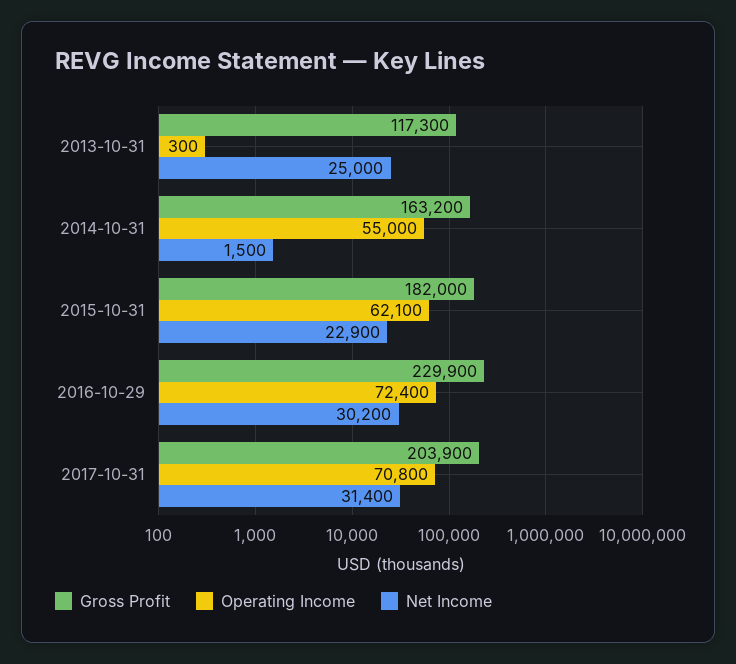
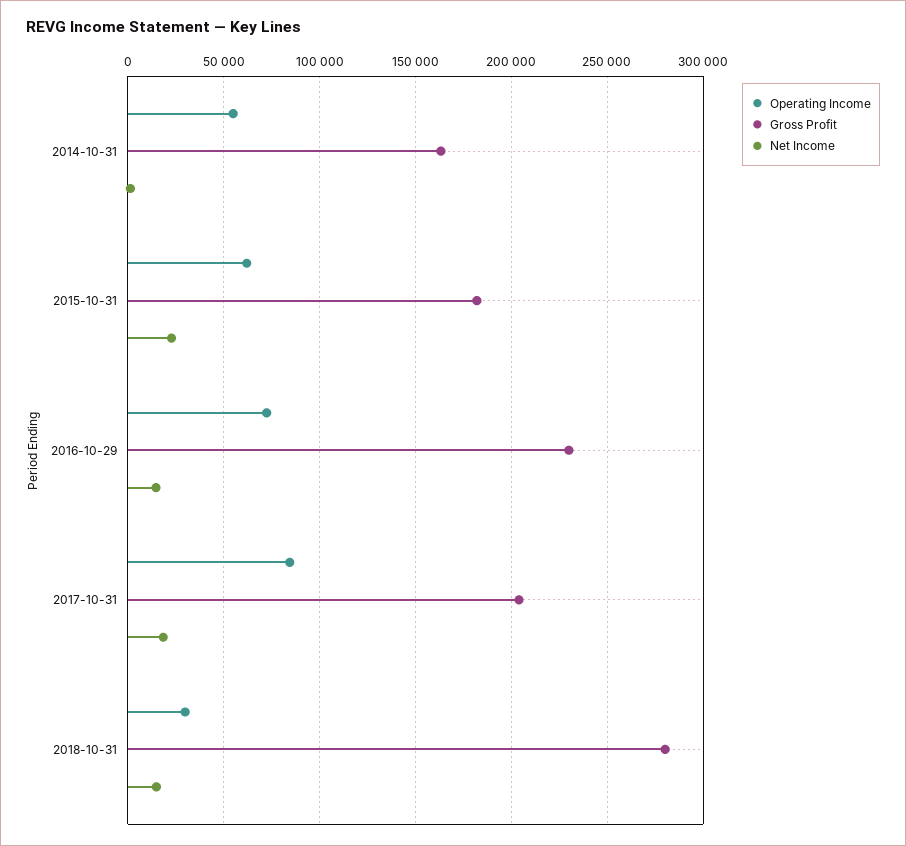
Gross Profit, 2013-10-31: 117300 -> none
Operating Income, 2013-10-31: 300 -> none
Net Income, 2013-10-31: 25000 -> none
Net Income, 2016-10-29: 30200 -> 15000
Operating Income, 2017-10-31: 70800 -> 85000
Net Income, 2017-10-31: 31400 -> 20000
Operating Income, 2018-10-31: none -> 30000
Gross Profit, 2018-10-31: none -> 280000
Net Income, 2018-10-31: none -> 15000

